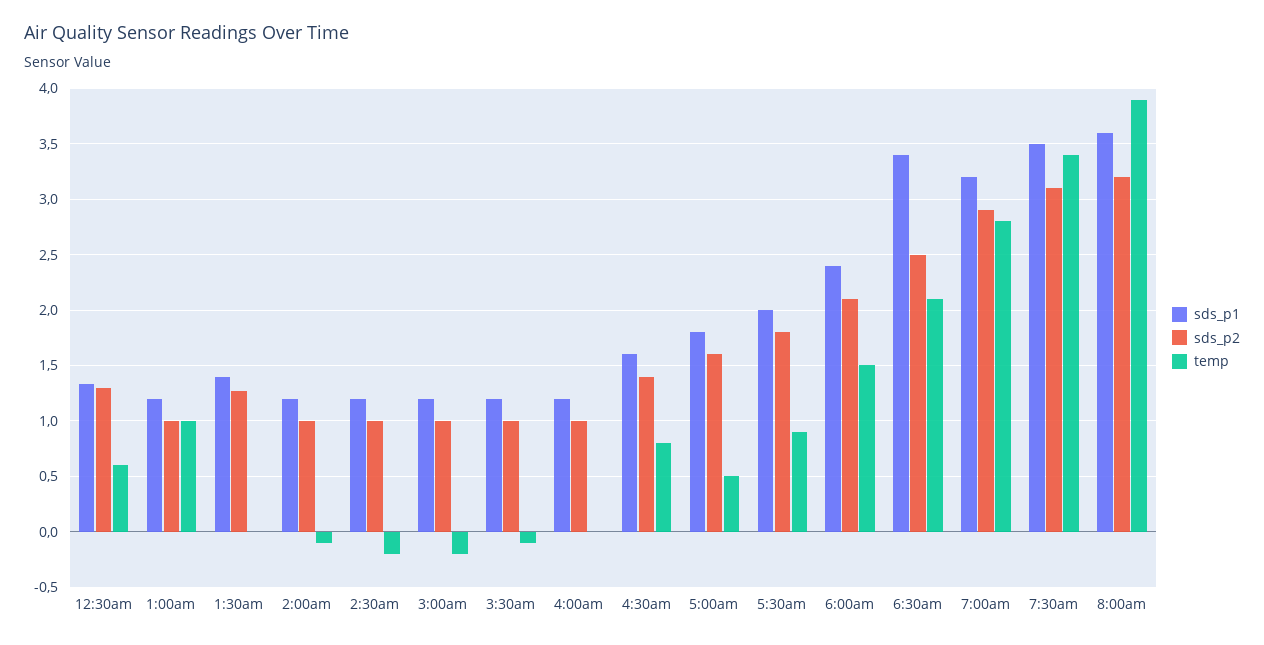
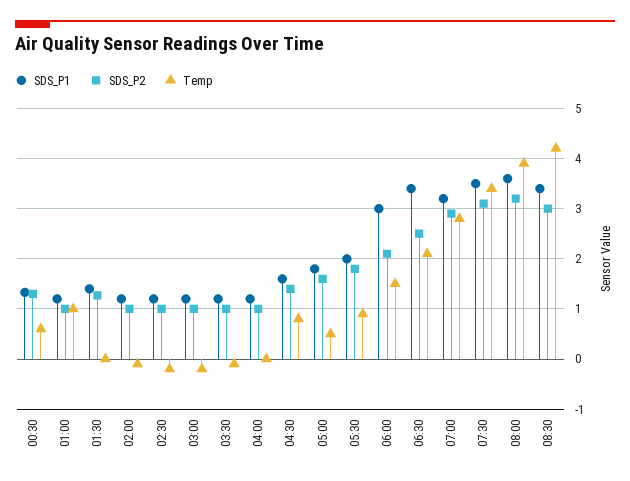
sds_p1, 6:00am: 2.4 -> 3
sds_p1, 08:30: none -> 3.4
sds_p2, 08:30: none -> 3
temp, 08:30: none -> 4.2

